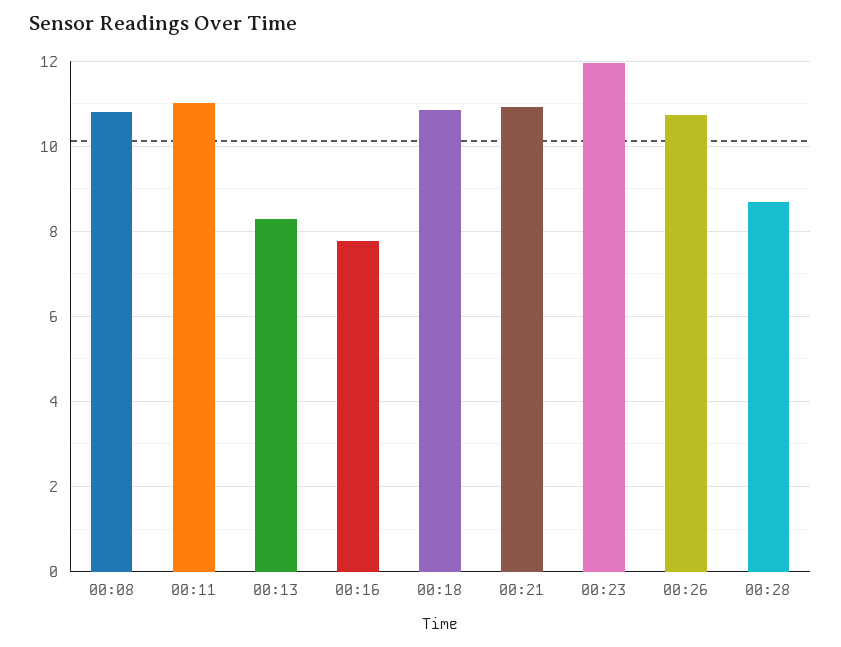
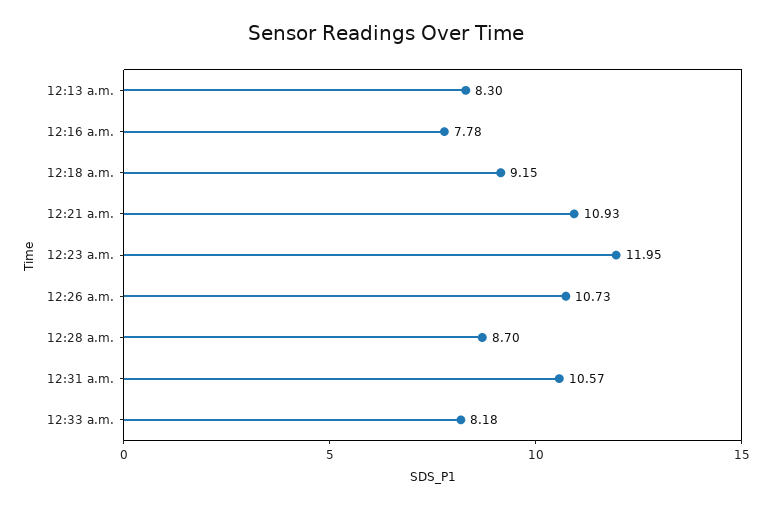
00:08: 10.8 -> none
00:11: 11 -> none
00:18: 10.8 -> 9.15
12:31 a.m.: none -> 10.57
12:33 a.m.: none -> 8.18

